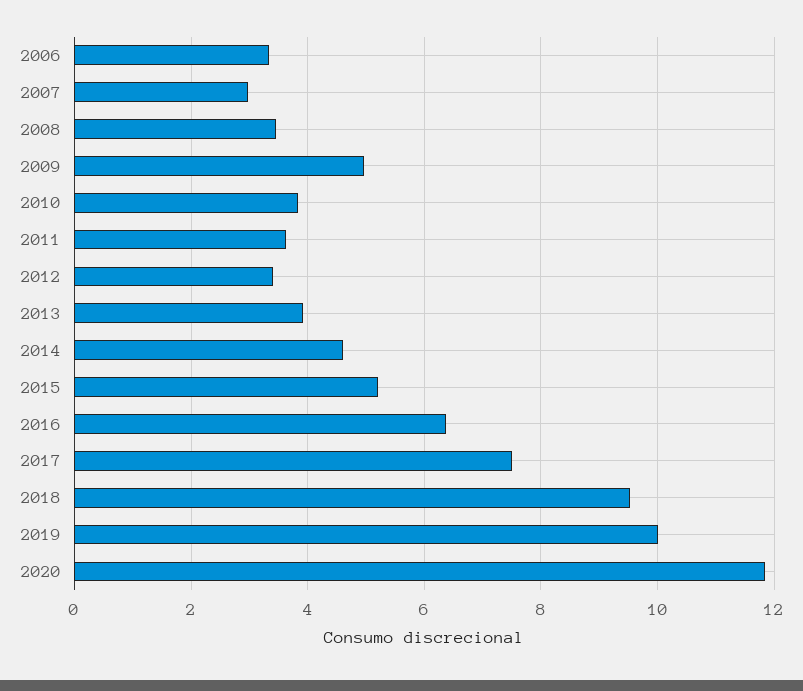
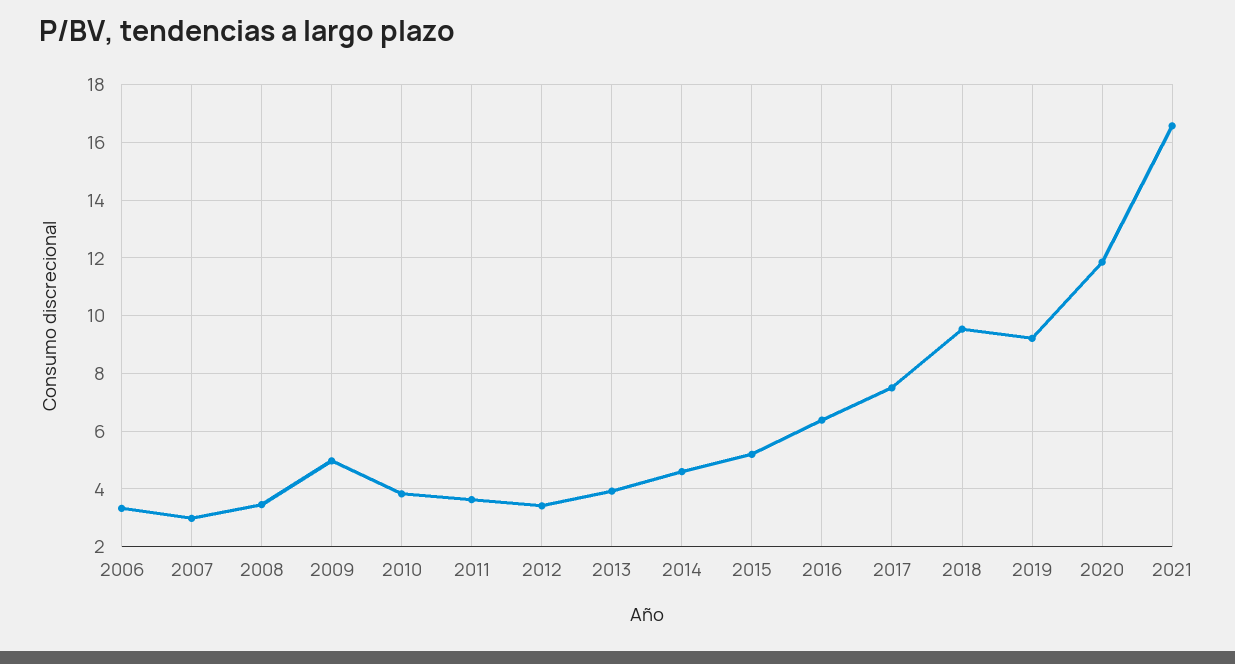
2019: 10 -> 9.25
2021: none -> 16.5

